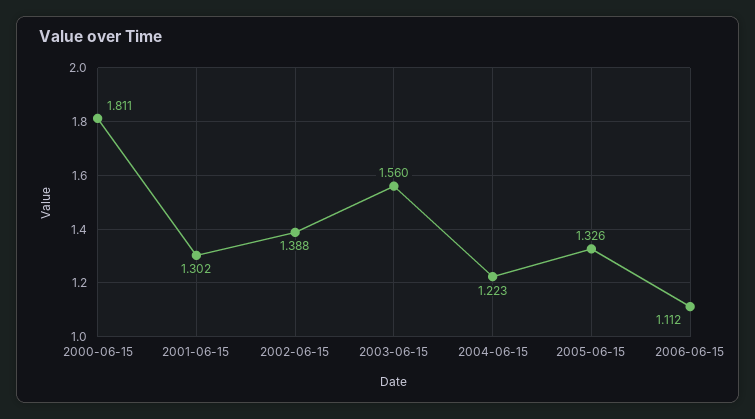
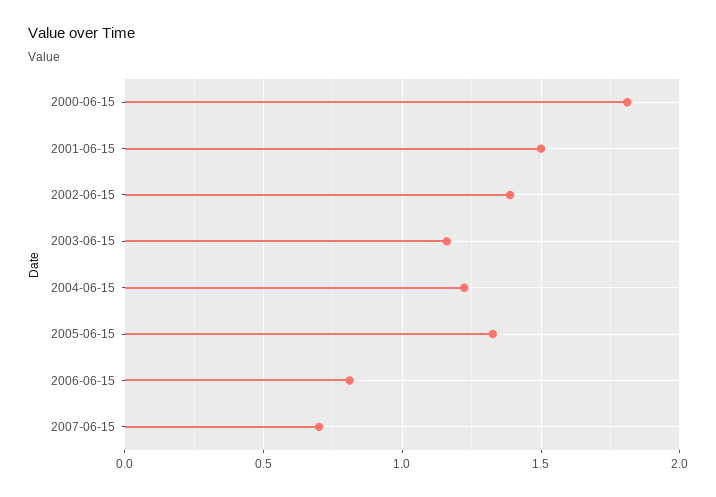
2001-06-15: 1.302 -> 1.5
2003-06-15: 1.56 -> 1.15
2006-06-15: 1.112 -> 0.8
2007-06-15: none -> 0.7

